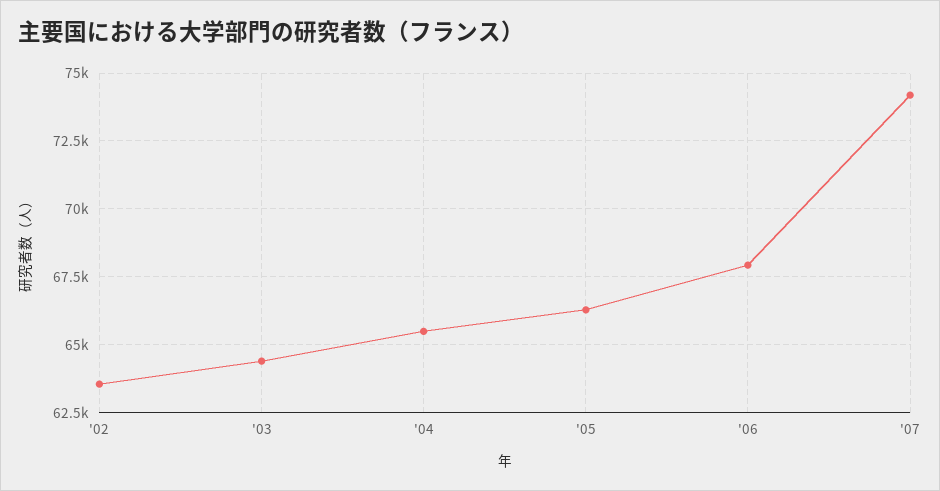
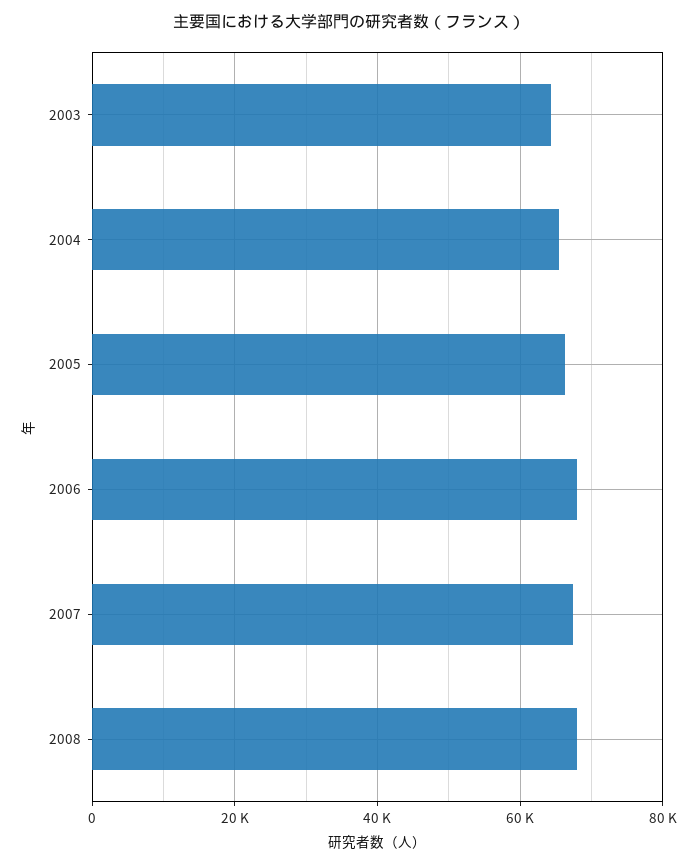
'02: 63500 -> none
'07: 74250 -> 68000
2008: none -> 68000

